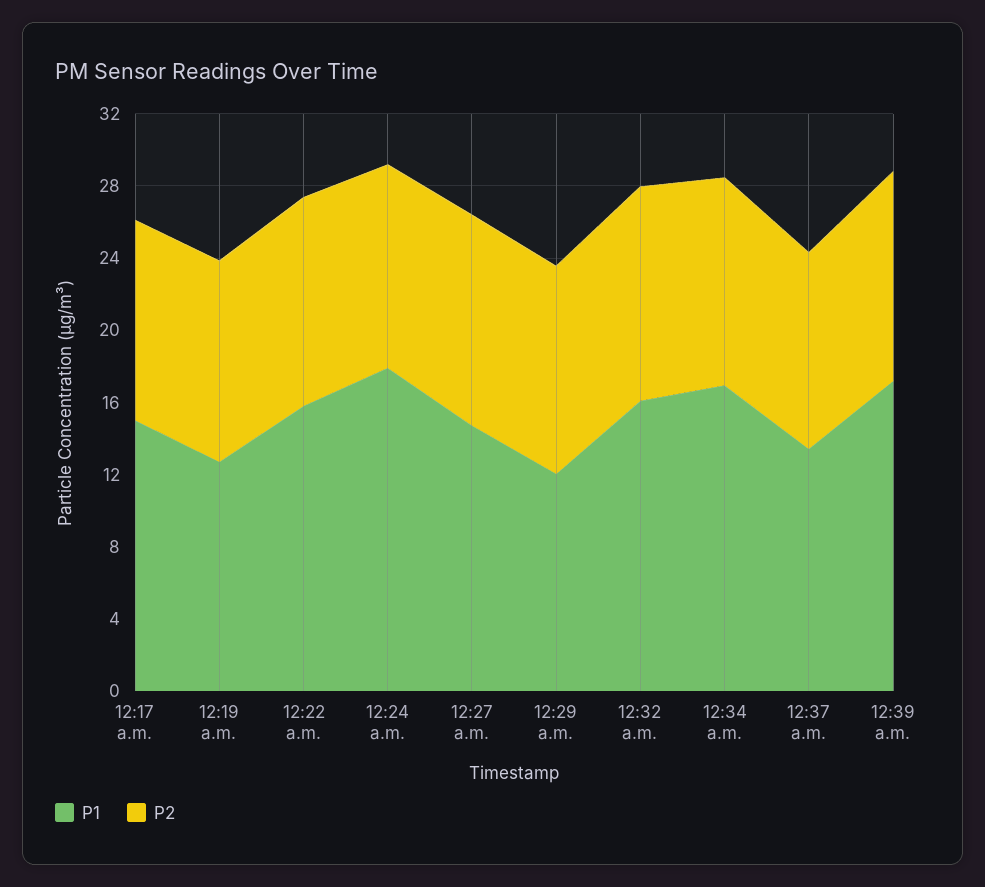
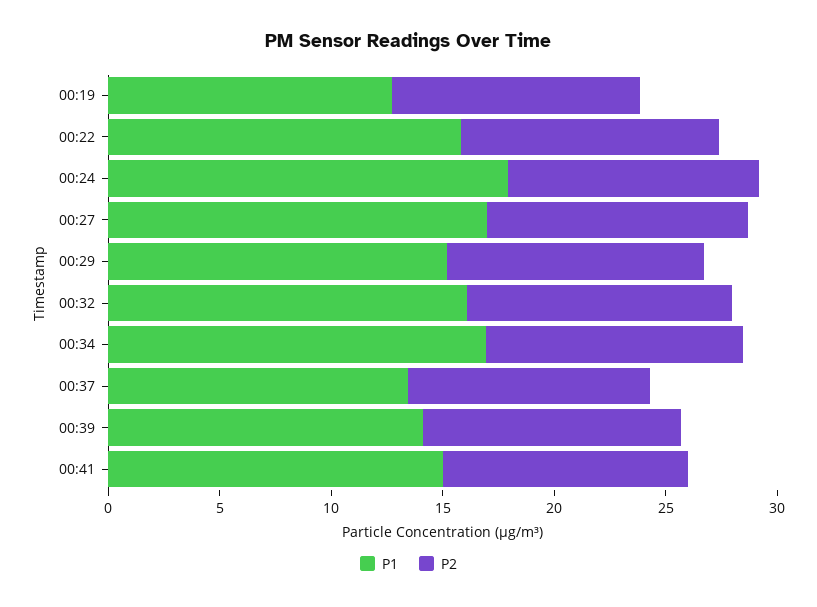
P1, 12:17 a.m.: 15 -> none
P2, 12:17 a.m.: 11 -> none
P1, 12:27 a.m.: 15 -> 17
P1, 12:29 a.m.: 12 -> 15
P1, 12:39 a.m.: 17 -> 14
P1, 00:41: none -> 15
P2, 00:41: none -> 11

